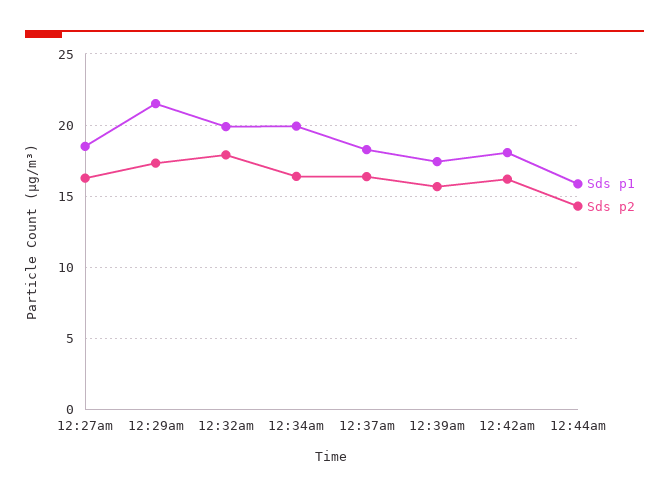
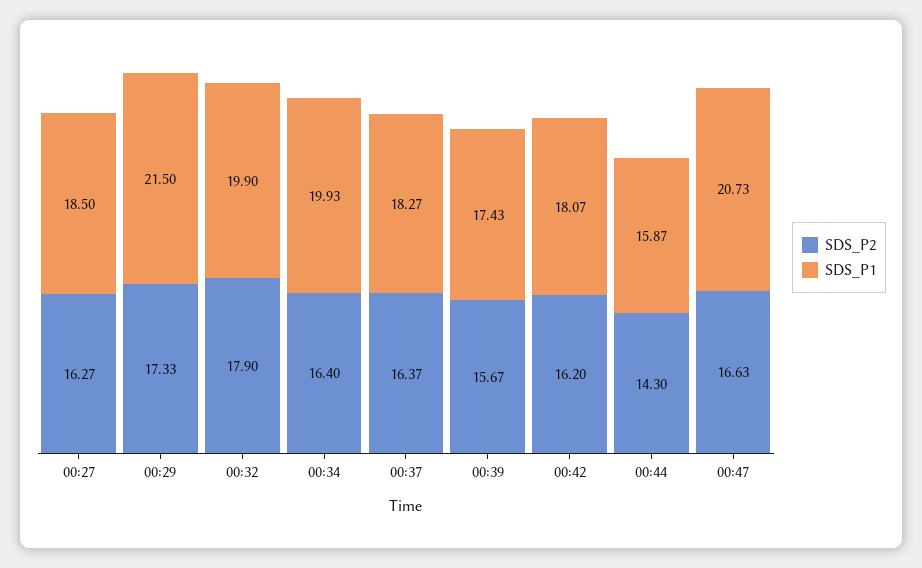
Sds p2, 00:47: none -> 16.63
Sds p1, 00:47: none -> 20.73

